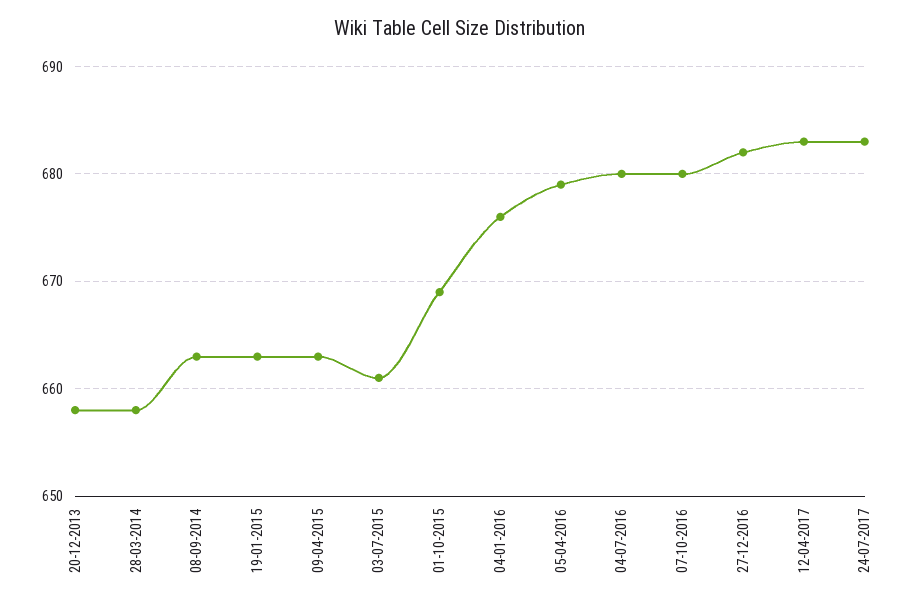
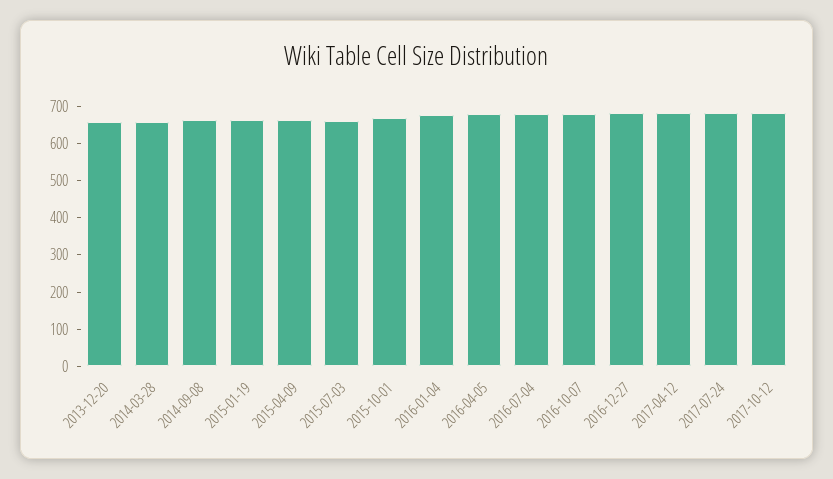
2017-10-12: none -> 675

